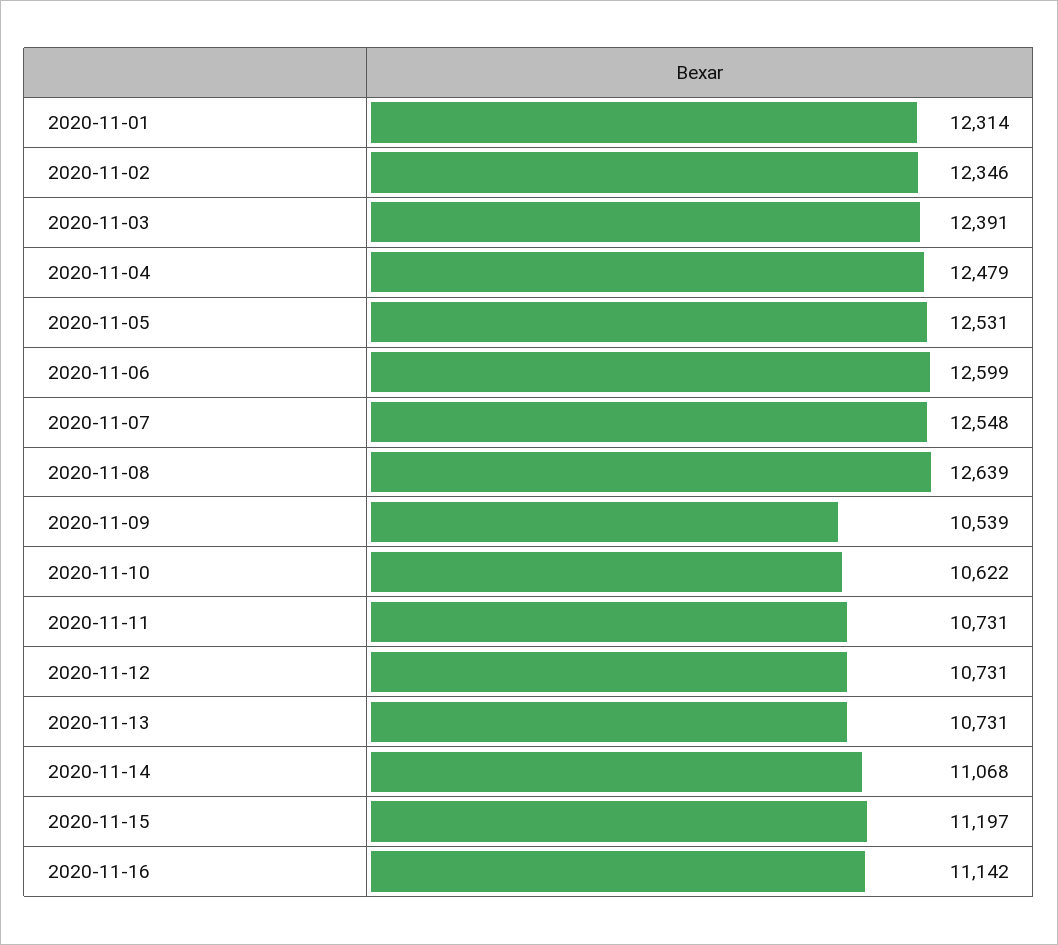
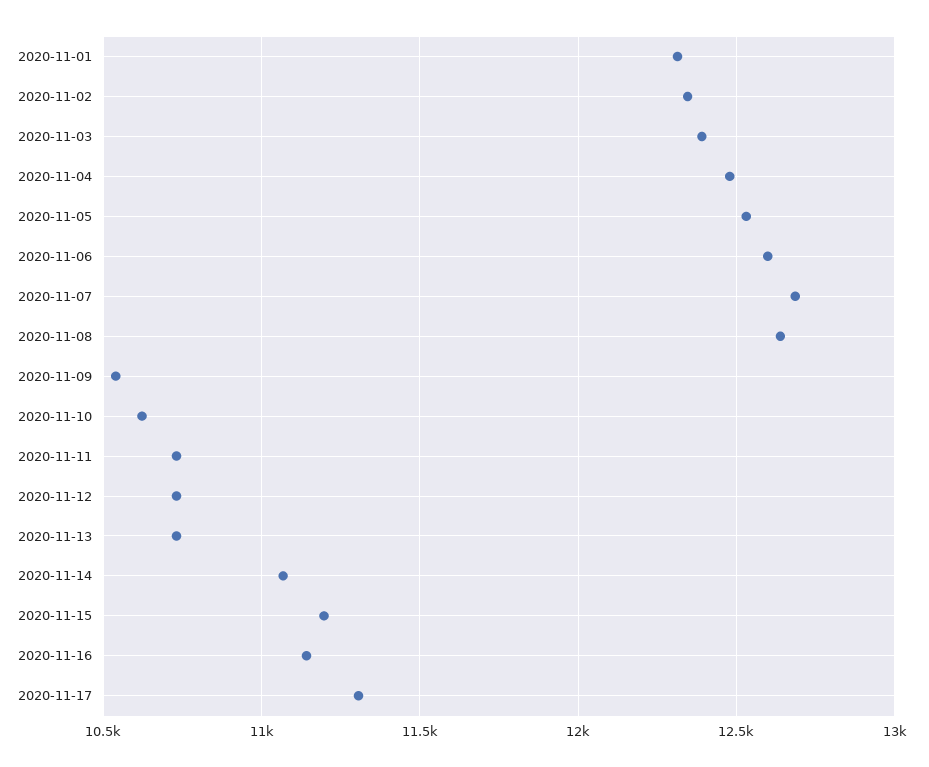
2020-11-07: 12548 -> 12700
2020-11-17: none -> 11300

